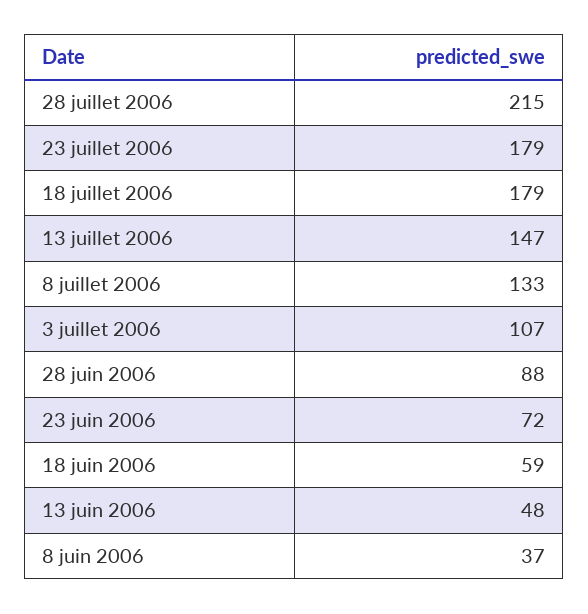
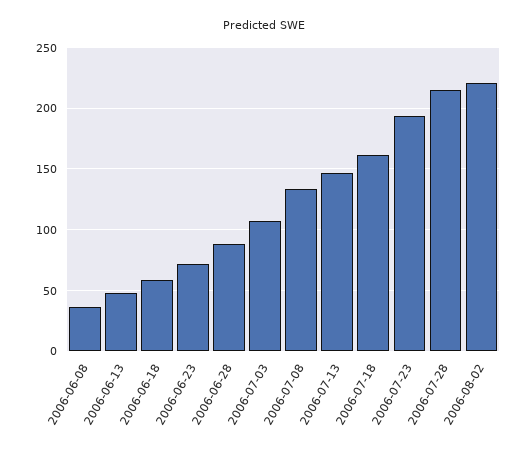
23 juillet 2006: 179 -> 195
18 juillet 2006: 179 -> 160
2006-08-02: none -> 220

